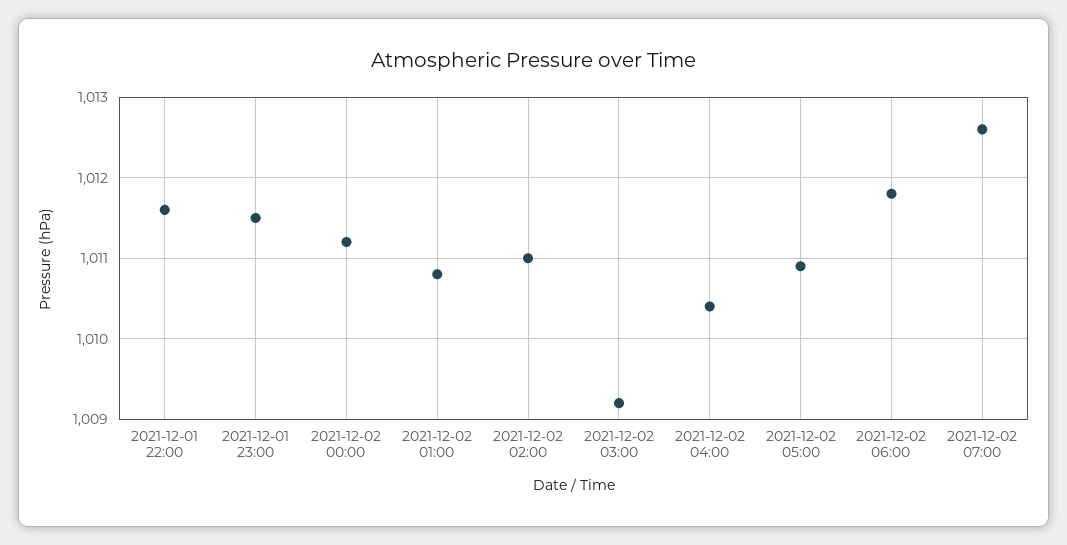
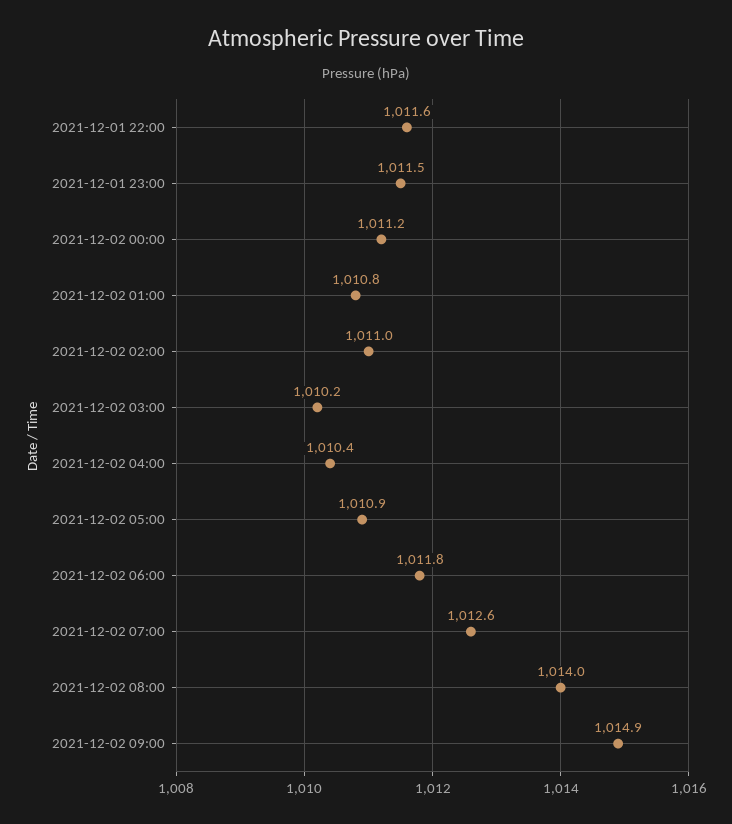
2021-12-02 03:00: 1009.2 -> 1010.2
2021-12-02 08:00: none -> 1014
2021-12-02 09:00: none -> 1014.9

